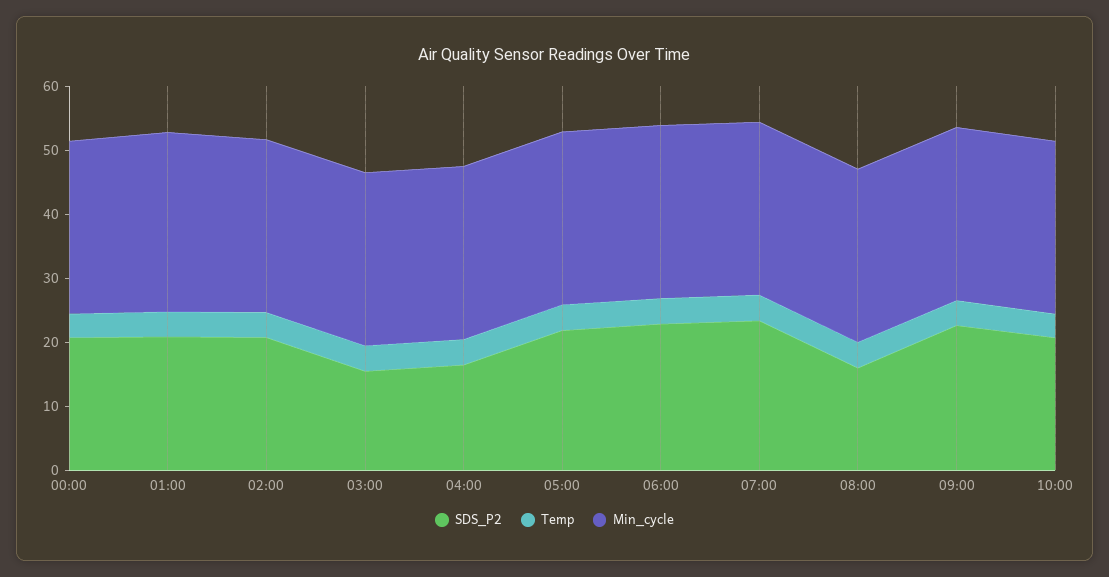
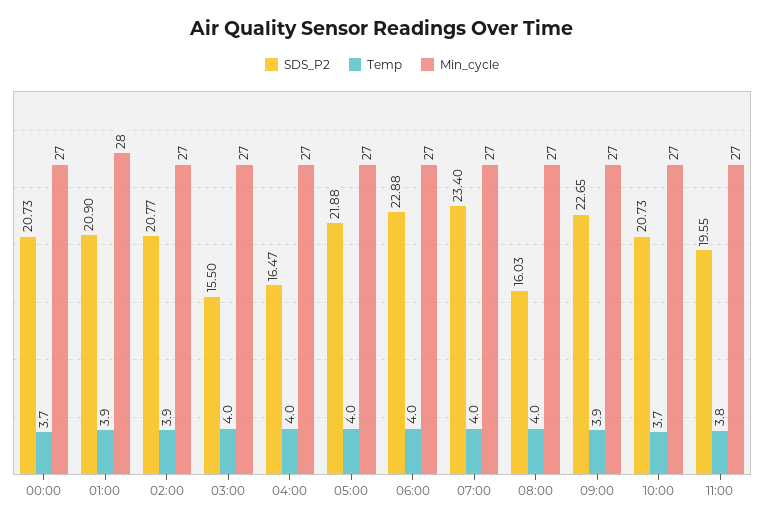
SDS_P2, 11:00: none -> 19.55
Temp, 11:00: none -> 3.8
Min_cycle, 11:00: none -> 27

